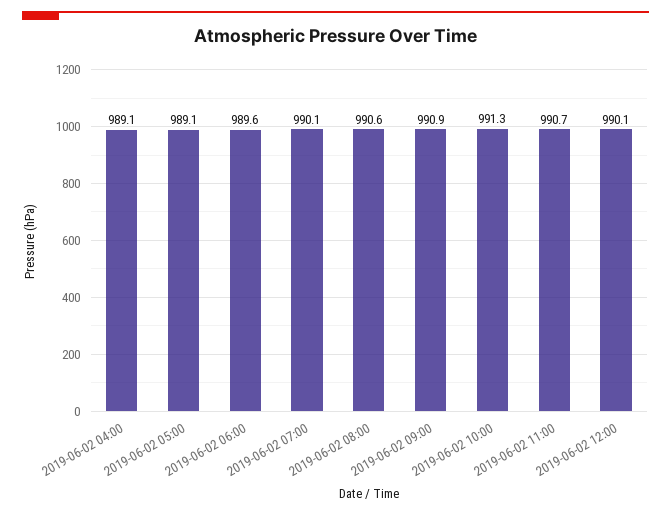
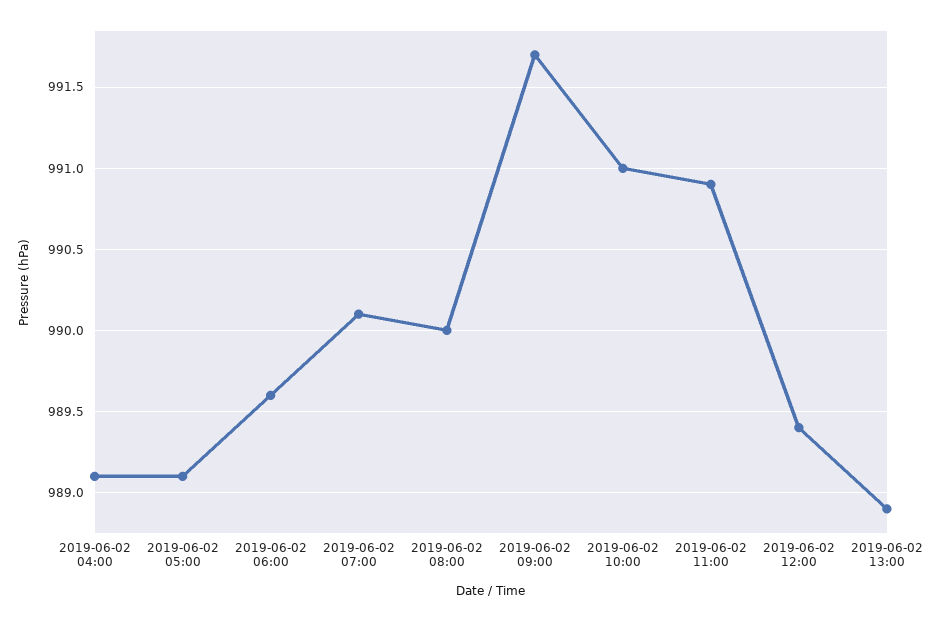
2019-06-02 08:00: 990.6 -> 990
2019-06-02 09:00: 990.9 -> 991.7
2019-06-02 10:00: 991.3 -> 991
2019-06-02 11:00: 990.7 -> 990.9
2019-06-02 12:00: 990.1 -> 989.4
2019-06-02 13:00: none -> 988.9

